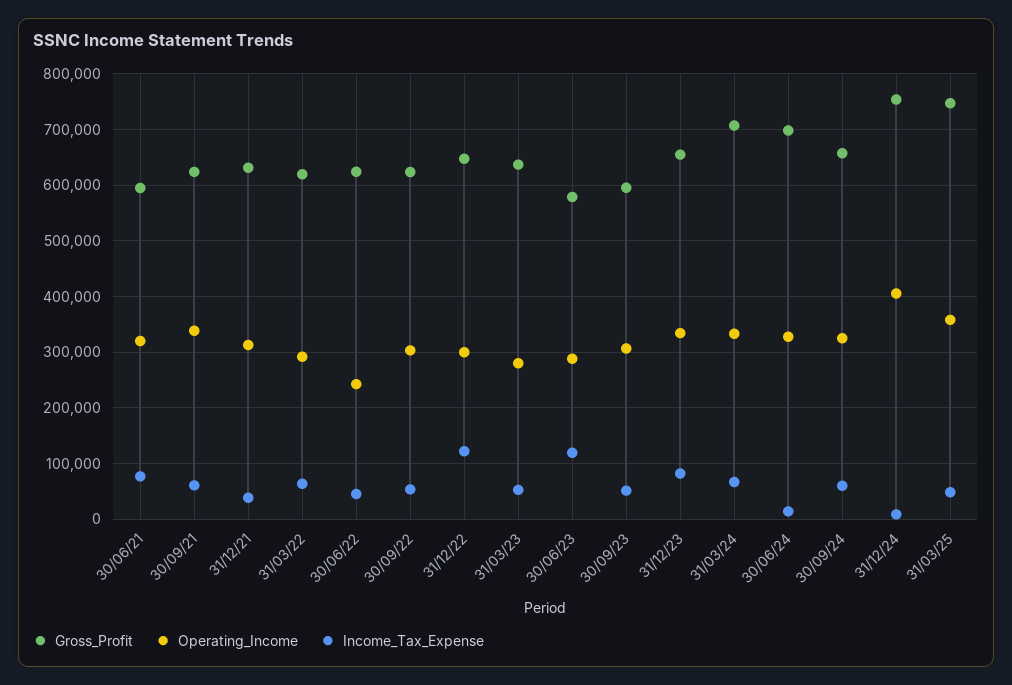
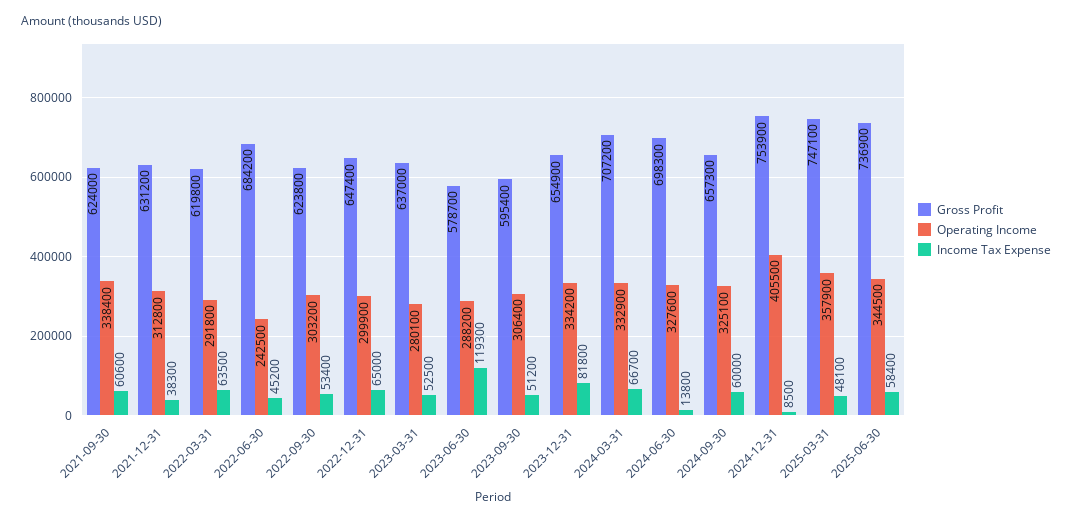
Gross_Profit, 30/06/21: 600000 -> none
Operating_Income, 30/06/21: 320000 -> none
Income_Tax_Expense, 30/06/21: 80000 -> none
Gross_Profit, 30/06/22: 620000 -> 684200
Income_Tax_Expense, 31/12/22: 120000 -> 65000
Gross_Profit, 2025-06-30: none -> 736900
Operating_Income, 2025-06-30: none -> 344500
Income_Tax_Expense, 2025-06-30: none -> 58400

